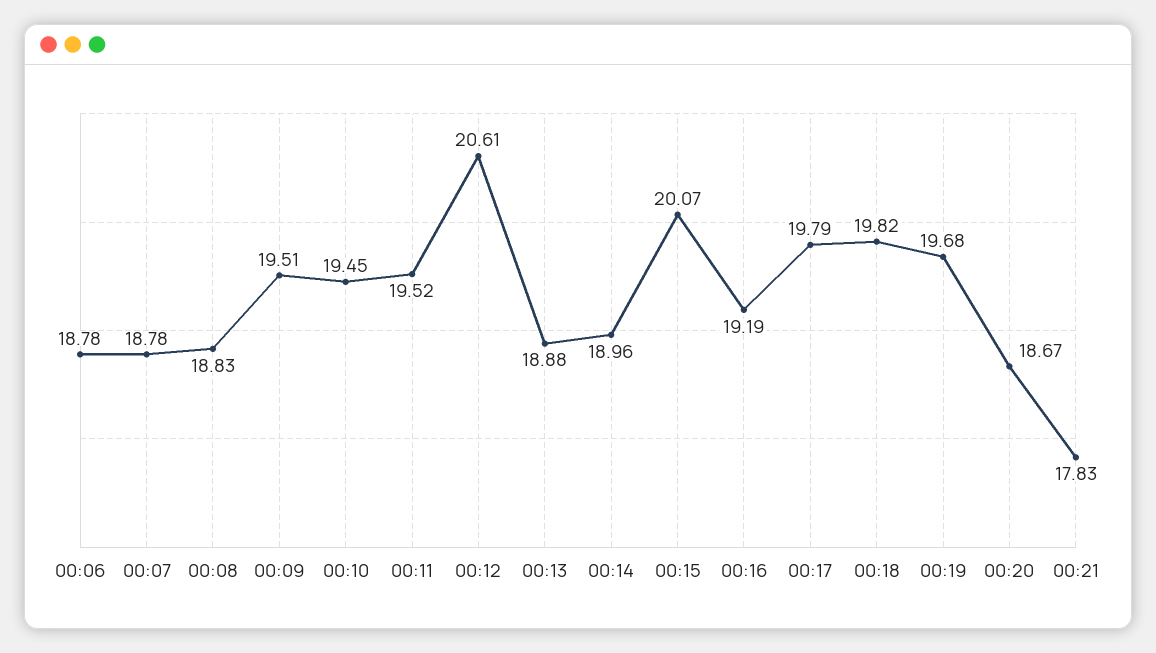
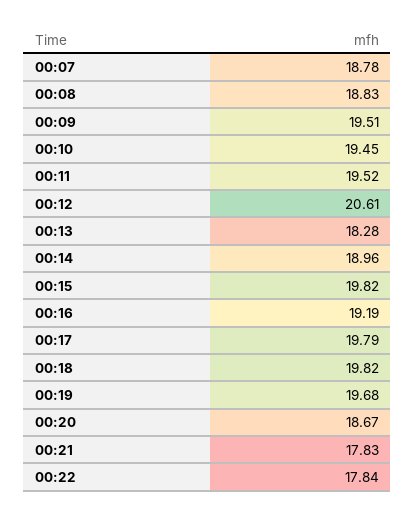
00:06: 18.78 -> none
00:13: 18.88 -> 18.28
00:15: 20.07 -> 19.82
00:22: none -> 17.84

